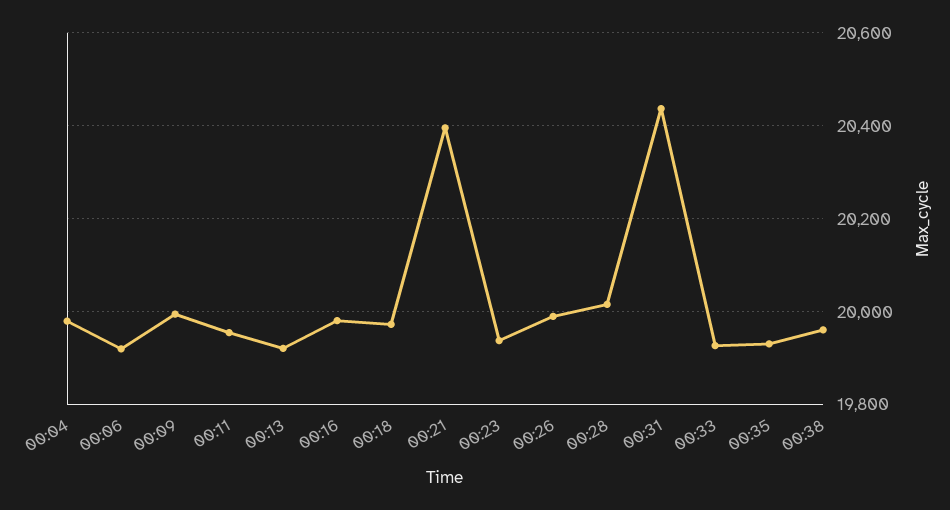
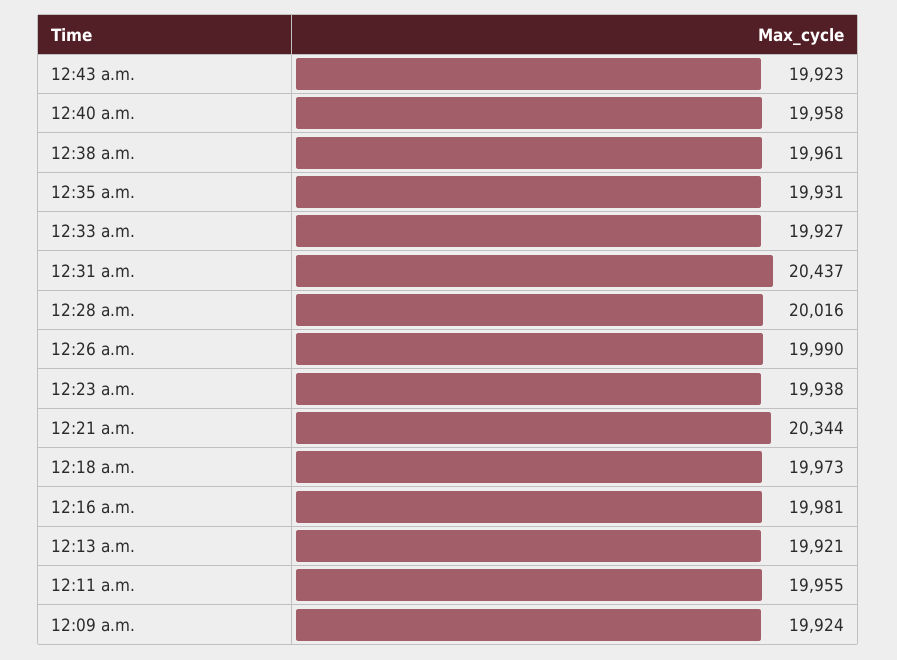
00:04: 19980 -> none
00:06: 19920 -> none
00:09: 20000 -> 19924
00:21: 20400 -> 20344
12:43 a.m.: none -> 19923
12:40 a.m.: none -> 19958

